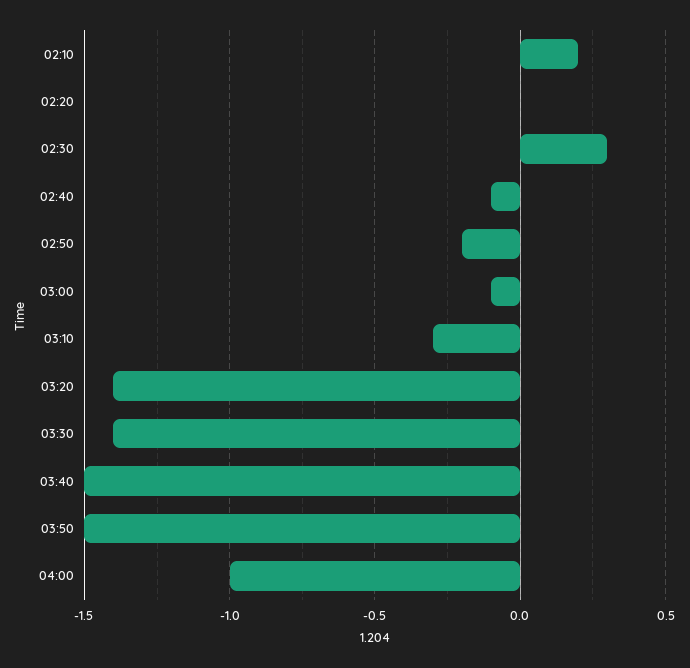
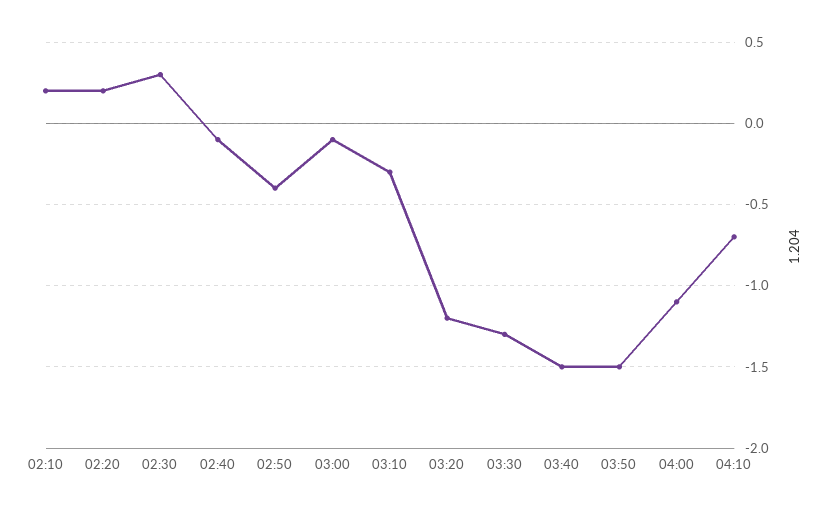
02:20: 0 -> 0.2
02:50: -0.2 -> -0.4
03:20: -1.4 -> -1.2
03:30: -1.4 -> -1.3
04:00: -1 -> -1.1
04:10: none -> -0.7

